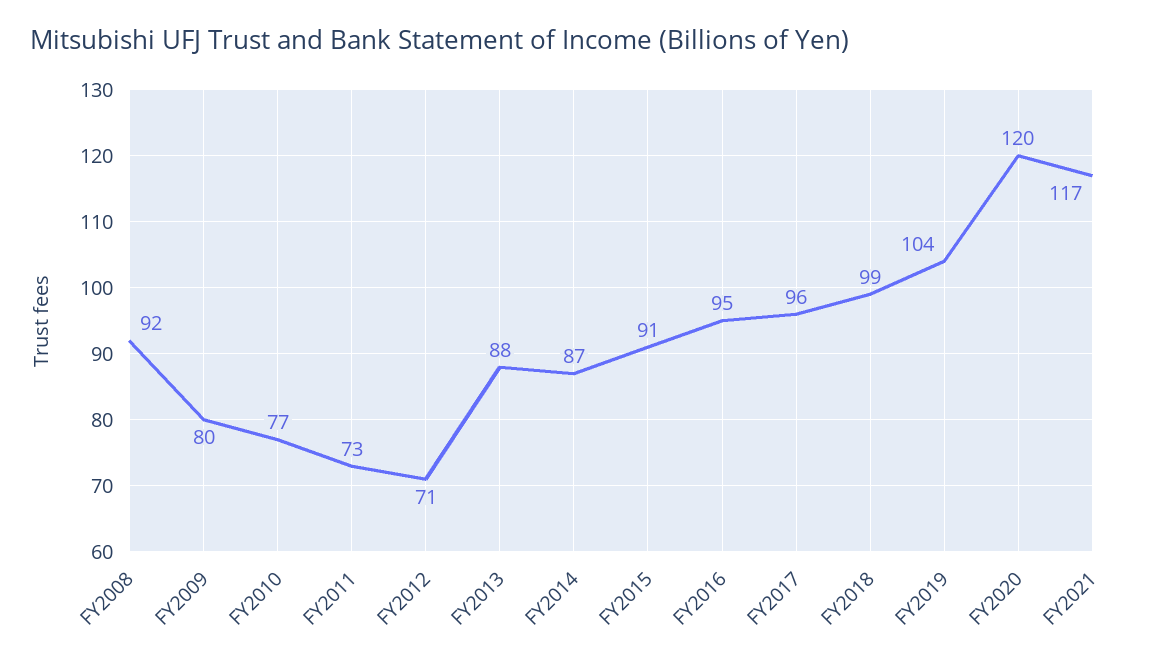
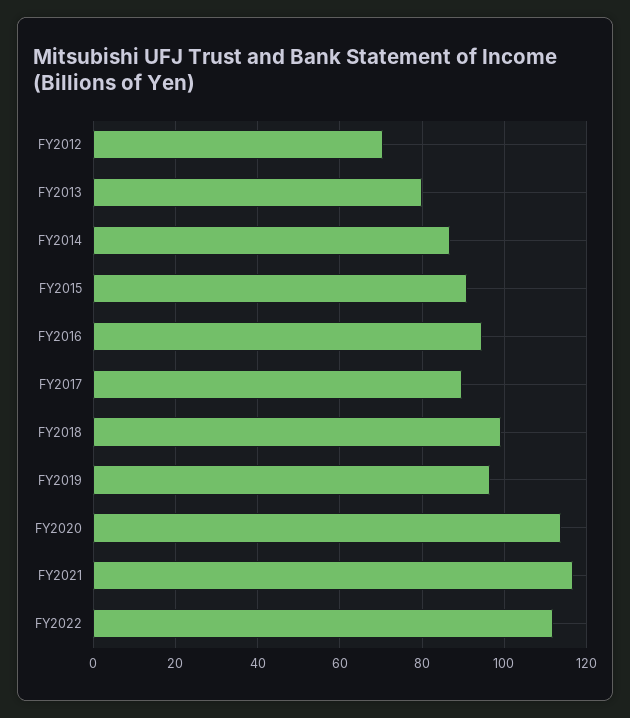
FY2008: 92 -> none
FY2009: 80 -> none
FY2010: 77 -> none
FY2011: 73 -> none
FY2013: 88 -> 80
FY2017: 96 -> 90
FY2019: 104 -> 96
FY2020: 120 -> 114
FY2022: none -> 112

